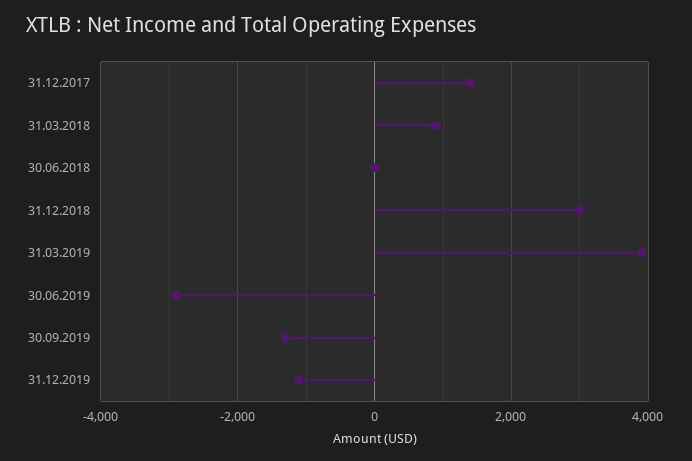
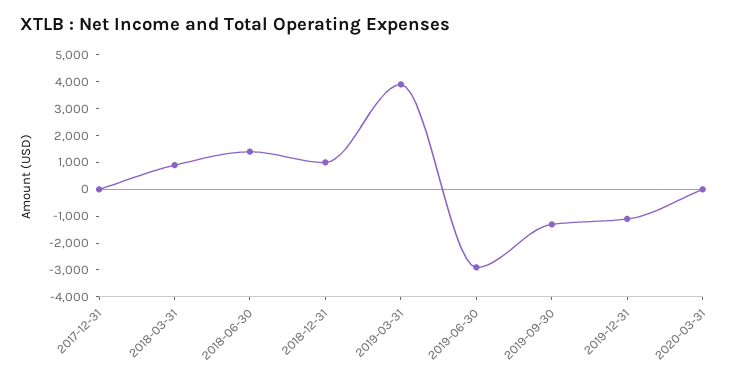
31.12.2017: 1400 -> 0
30.06.2018: 0 -> 1500
31.12.2018: 3000 -> 1000
2020-03-31: none -> 0

